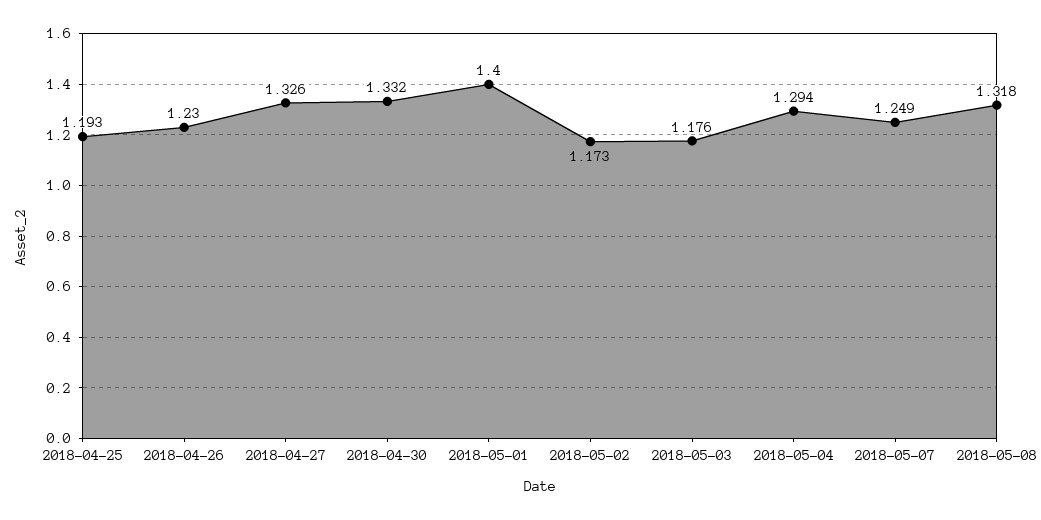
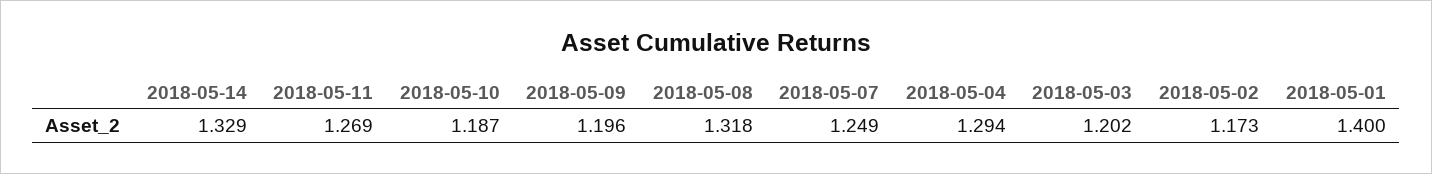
2018-04-25: 1.193 -> none
2018-04-26: 1.23 -> none
2018-04-27: 1.326 -> none
2018-04-30: 1.332 -> none
2018-05-03: 1.176 -> 1.202
2018-05-14: none -> 1.329
2018-05-11: none -> 1.269
2018-05-10: none -> 1.187
2018-05-09: none -> 1.196

